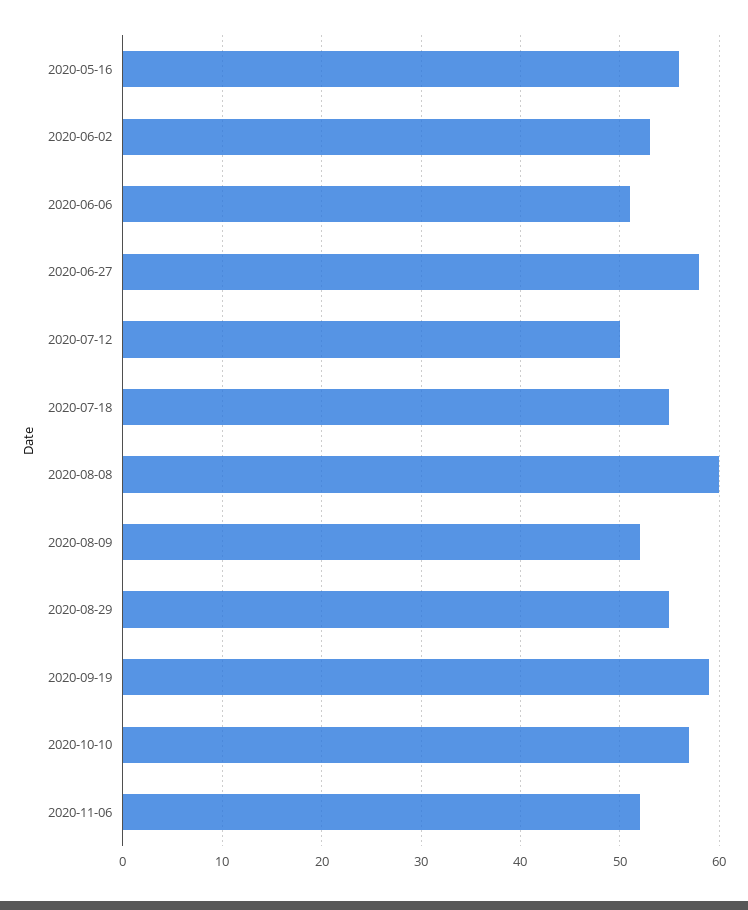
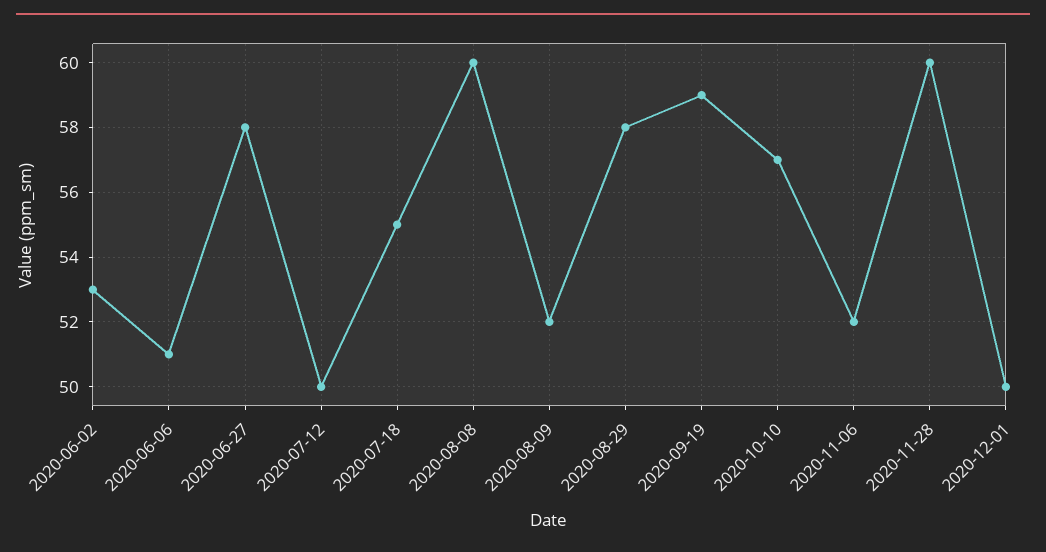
2020-05-16: 56 -> none
2020-08-29: 55 -> 58
2020-11-28: none -> 60
2020-12-01: none -> 50

